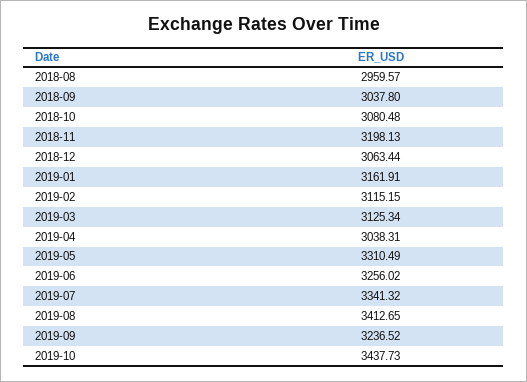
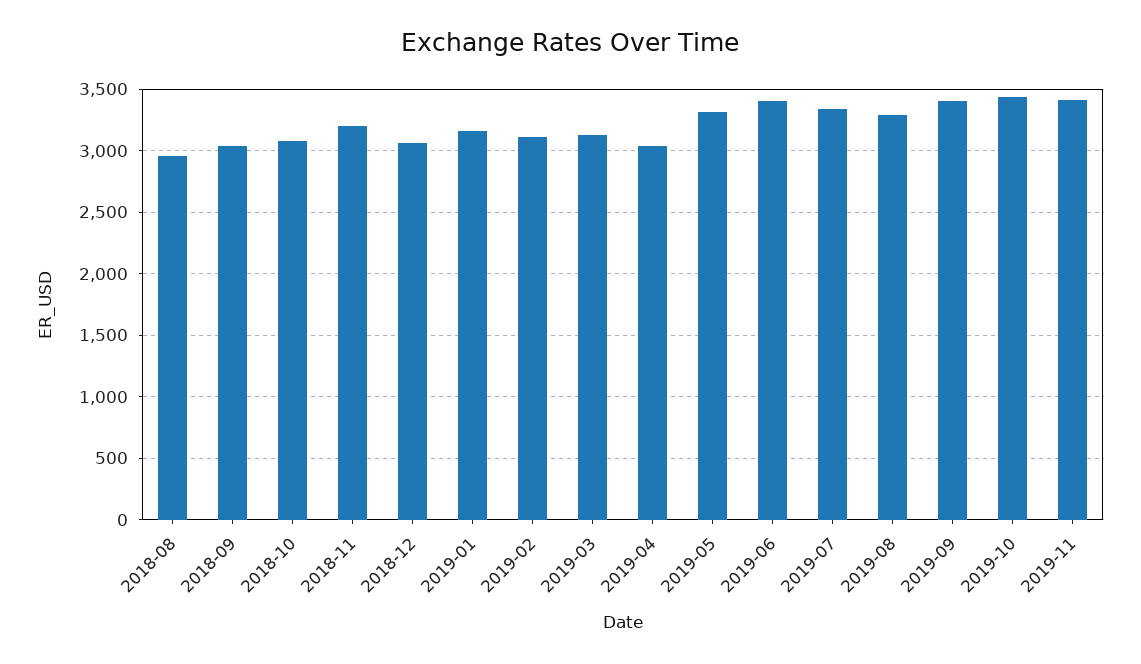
2019-06: 3256.02 -> 3400
2019-08: 3412.65 -> 3300
2019-09: 3236.52 -> 3400
2019-11: none -> 3400

